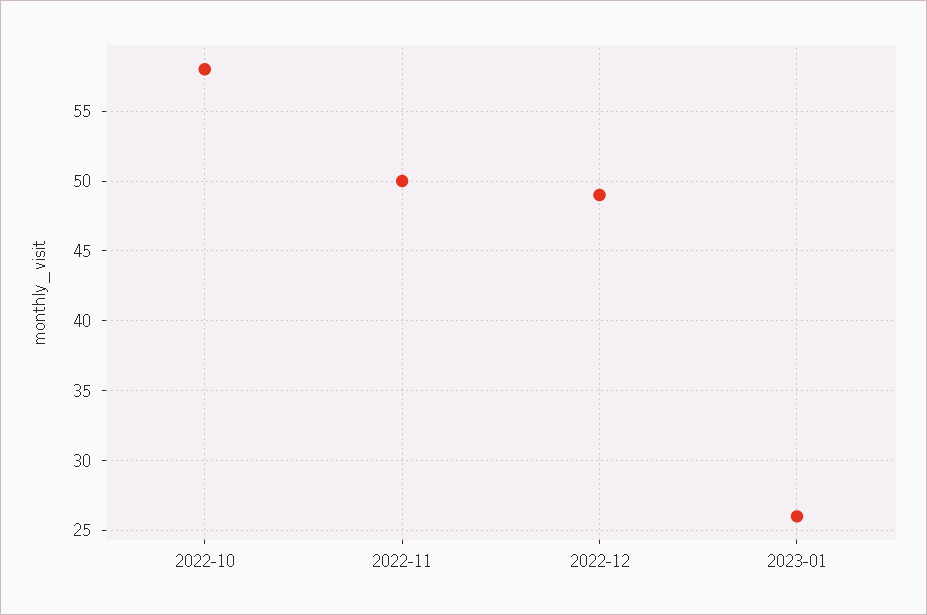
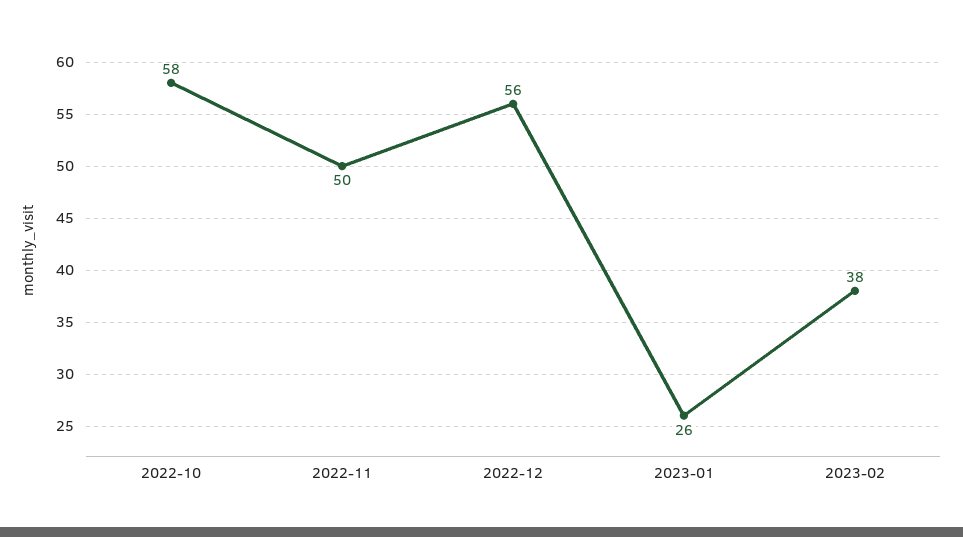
2022-12: 49 -> 56
2023-02: none -> 38

